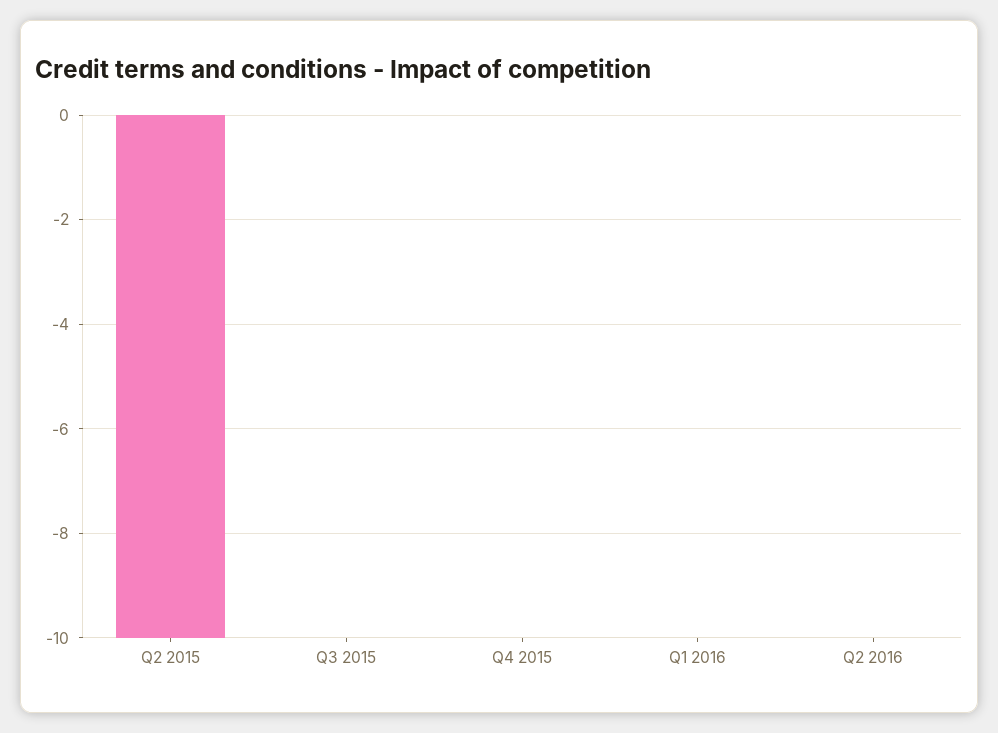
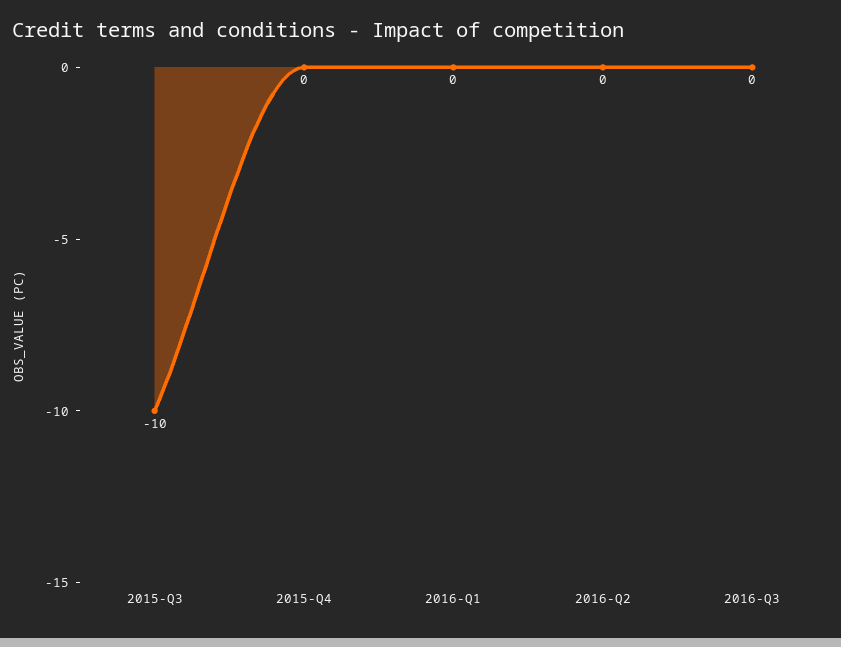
Q2 2015: -10 -> none
Q3 2015: 0 -> -10
2016-Q3: none -> 0

